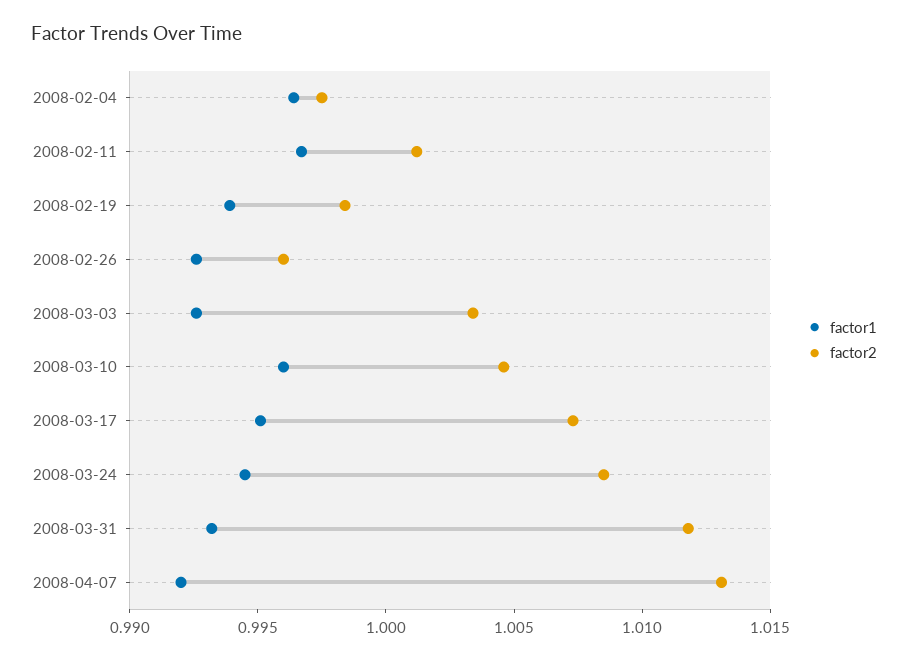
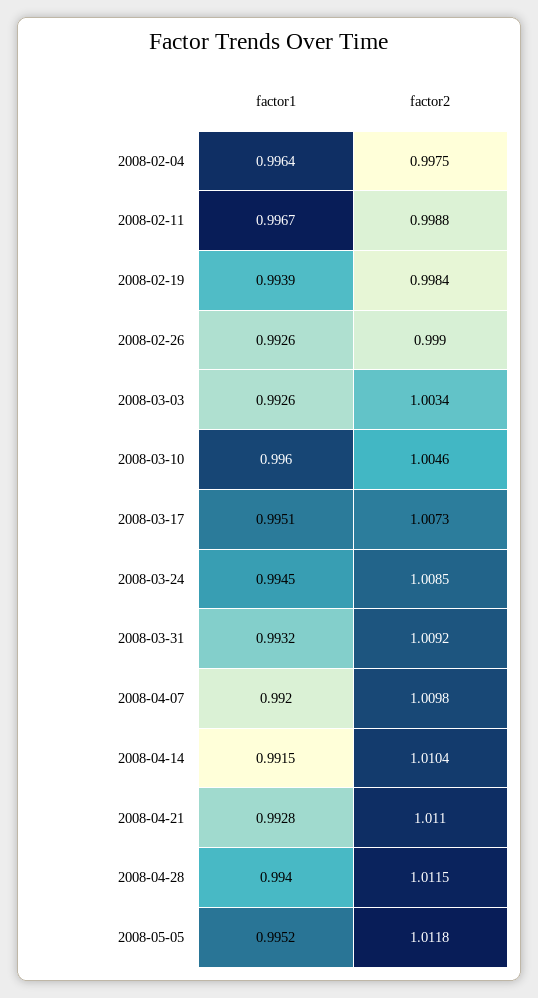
factor2, 2008-02-11: 1.001 -> 0.9988
factor2, 2008-02-26: 0.996 -> 0.999
factor2, 2008-03-31: 1.012 -> 1.0092
factor2, 2008-04-07: 1.013 -> 1.0098
factor1, 2008-04-14: none -> 0.9915
factor2, 2008-04-14: none -> 1.0104
factor1, 2008-04-21: none -> 0.9928
factor2, 2008-04-21: none -> 1.011
factor1, 2008-04-28: none -> 0.994
factor2, 2008-04-28: none -> 1.0115
factor1, 2008-05-05: none -> 0.9952
factor2, 2008-05-05: none -> 1.0118

